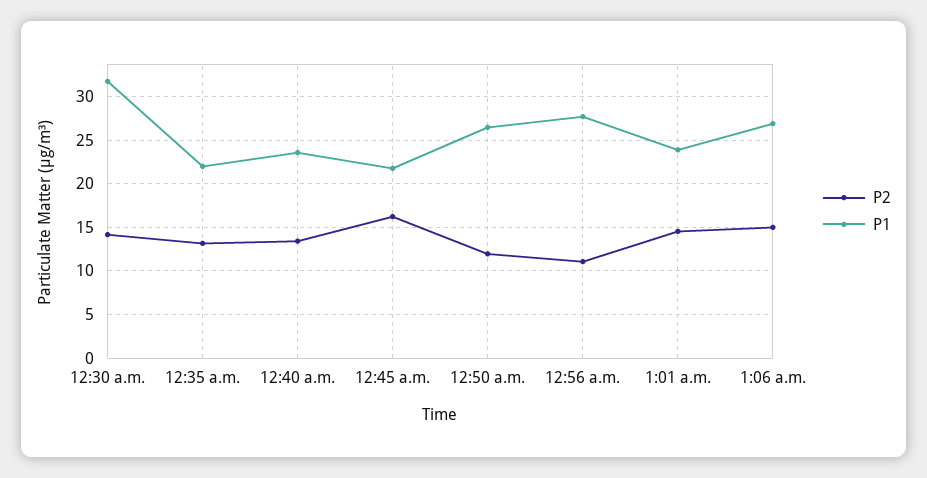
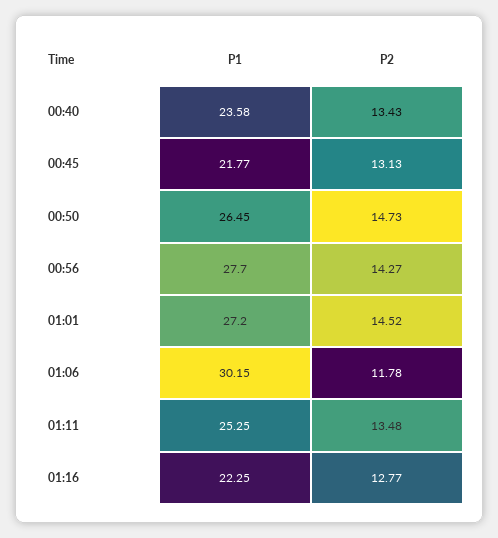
P2, 12:30 a.m.: 14 -> none
P1, 12:30 a.m.: 32 -> none
P2, 12:35 a.m.: 13 -> none
P1, 12:35 a.m.: 22 -> none
P2, 12:45 a.m.: 16 -> 13.13
P2, 12:50 a.m.: 12 -> 14.73
P2, 12:56 a.m.: 11 -> 14.27
P1, 1:01 a.m.: 24 -> 27.2
P2, 1:06 a.m.: 15 -> 11.78
P1, 1:06 a.m.: 27 -> 30.15
P1, 01:11: none -> 25.25
P2, 01:11: none -> 13.48
P1, 01:16: none -> 22.25
P2, 01:16: none -> 12.77

